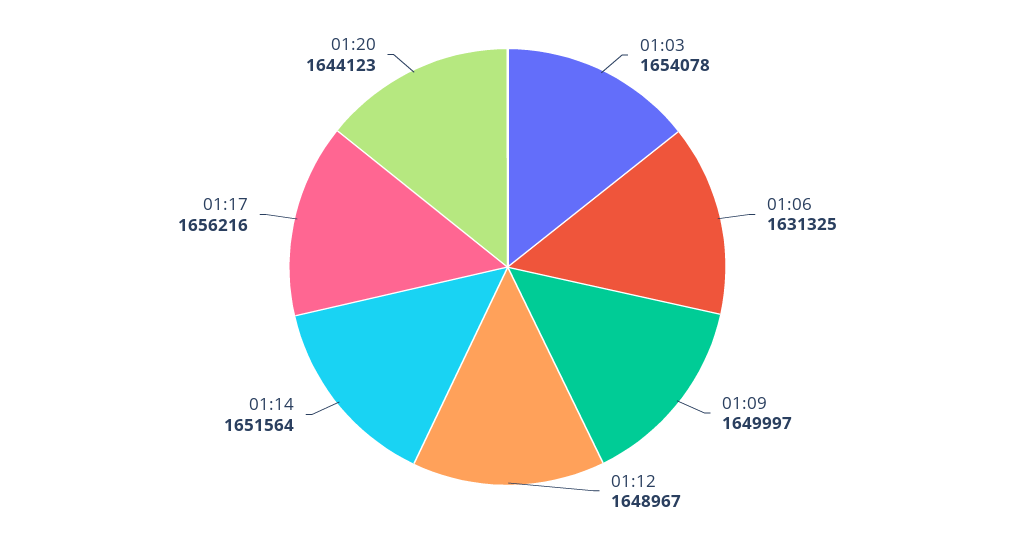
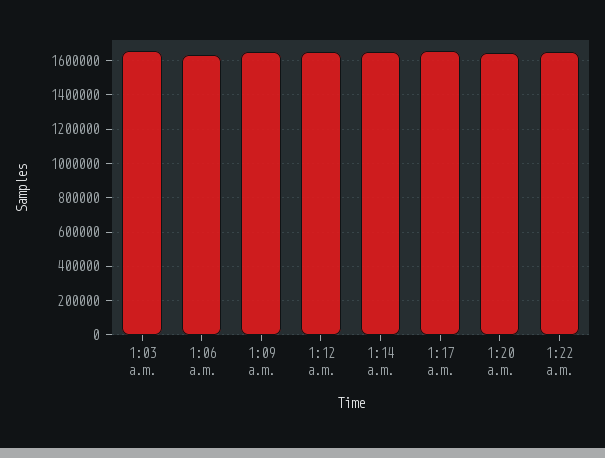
1:22 a.m.: none -> 1650000

